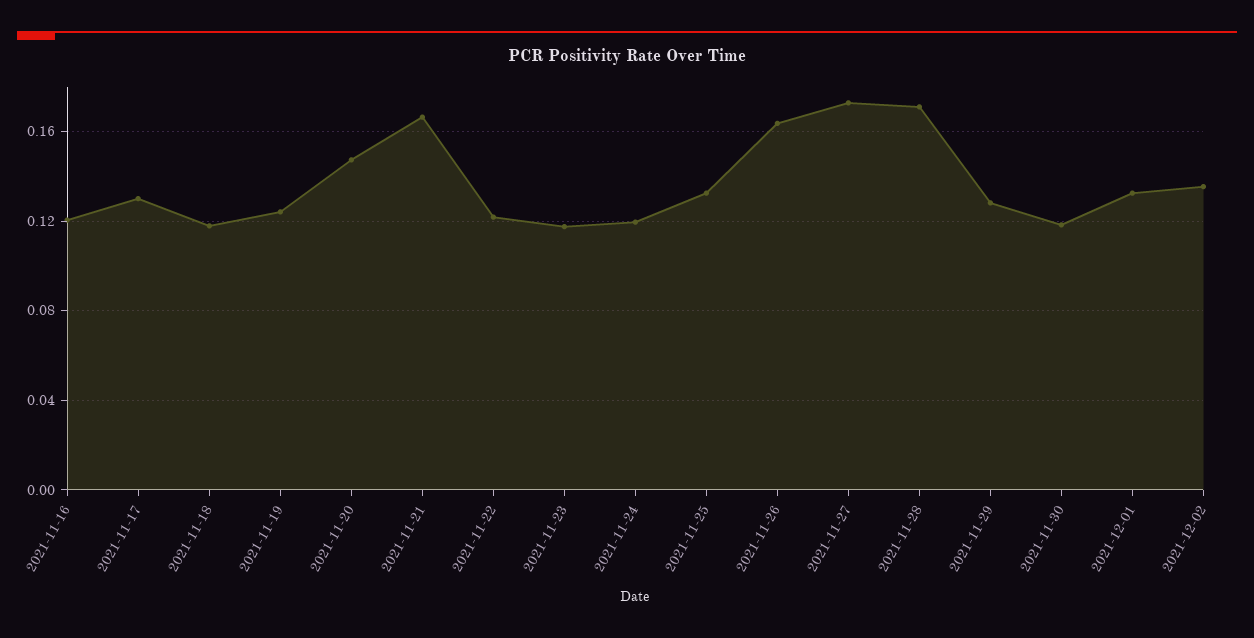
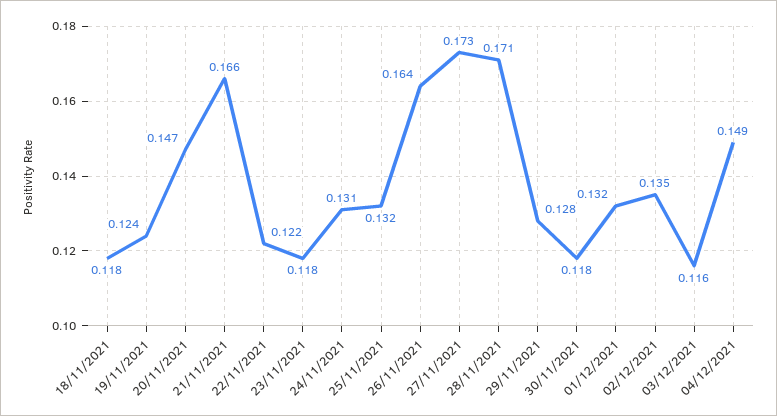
2021-11-16: 0.12 -> none
2021-11-17: 0.13 -> none
2021-11-24: 0.12 -> 0.131
03/12/2021: none -> 0.116
04/12/2021: none -> 0.149

